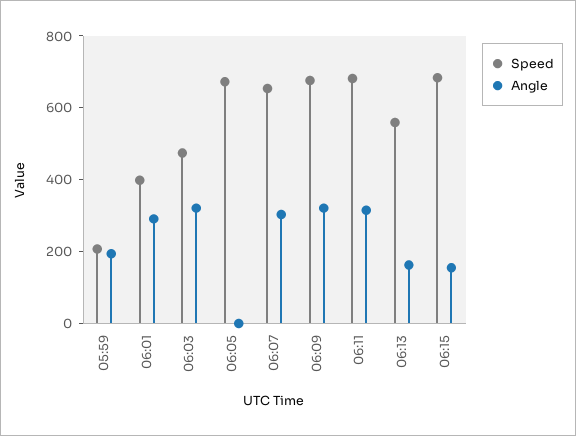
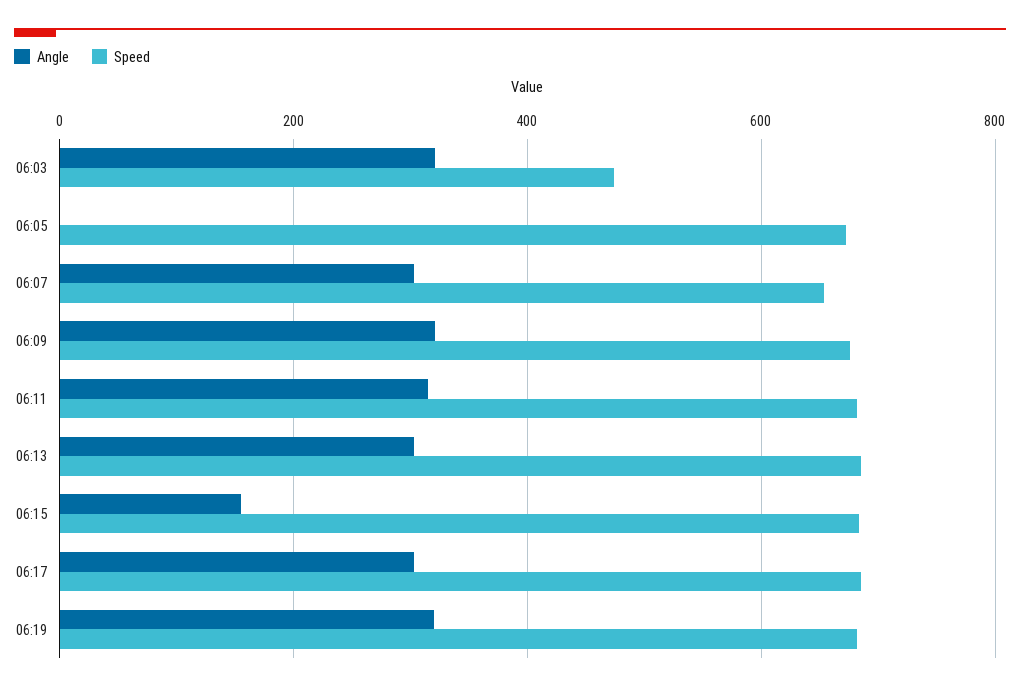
Speed, 05:59: 200 -> none
Angle, 05:59: 200 -> none
Speed, 06:01: 400 -> none
Angle, 06:01: 300 -> none
Speed, 06:13: 550 -> 680
Angle, 06:13: 150 -> 300
Angle, 06:17: none -> 300
Speed, 06:17: none -> 680
Angle, 06:19: none -> 320
Speed, 06:19: none -> 680

